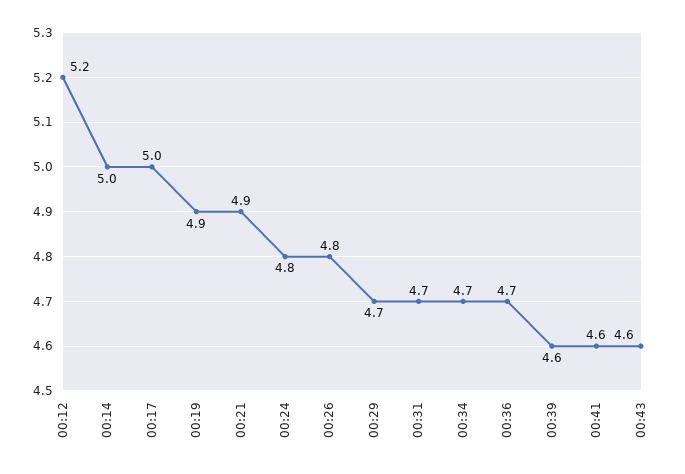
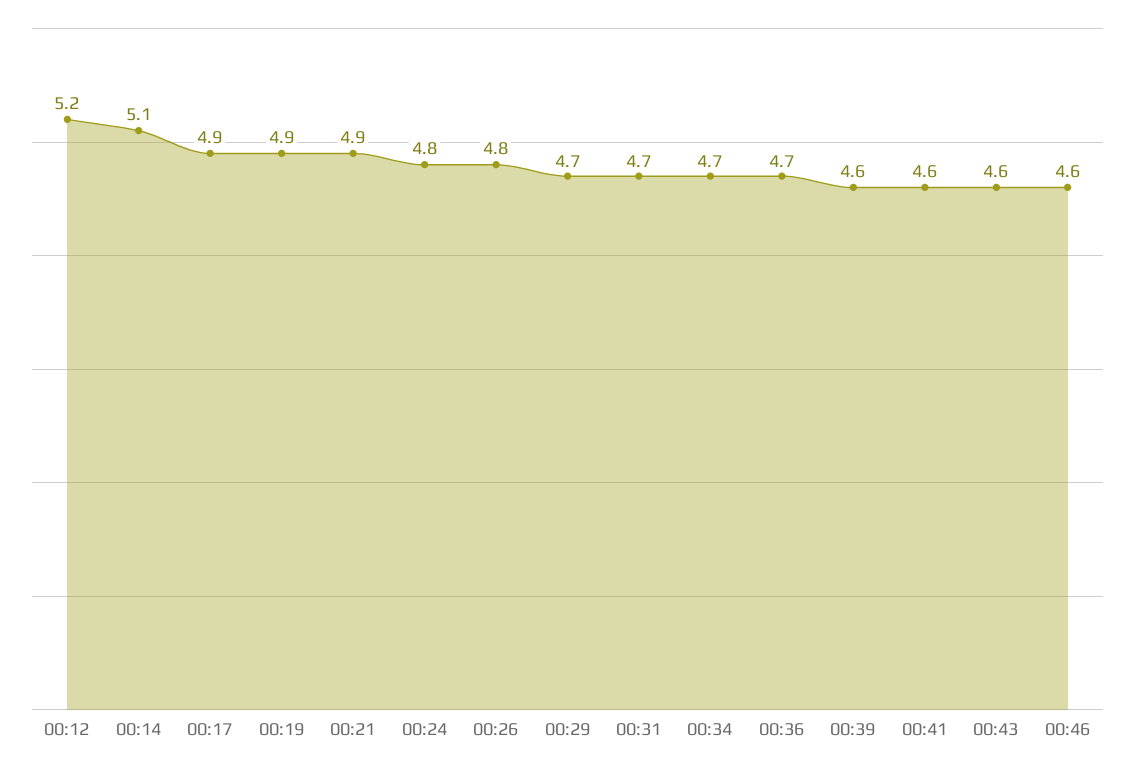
00:14: 5 -> 5.1
00:17: 5 -> 4.9
00:46: none -> 4.6

